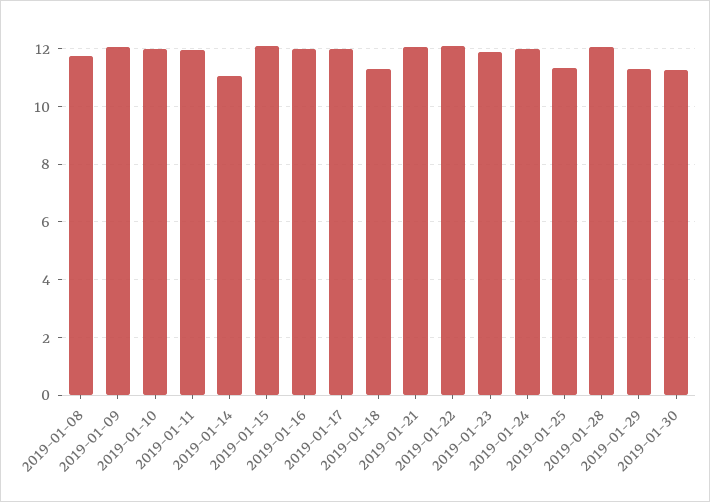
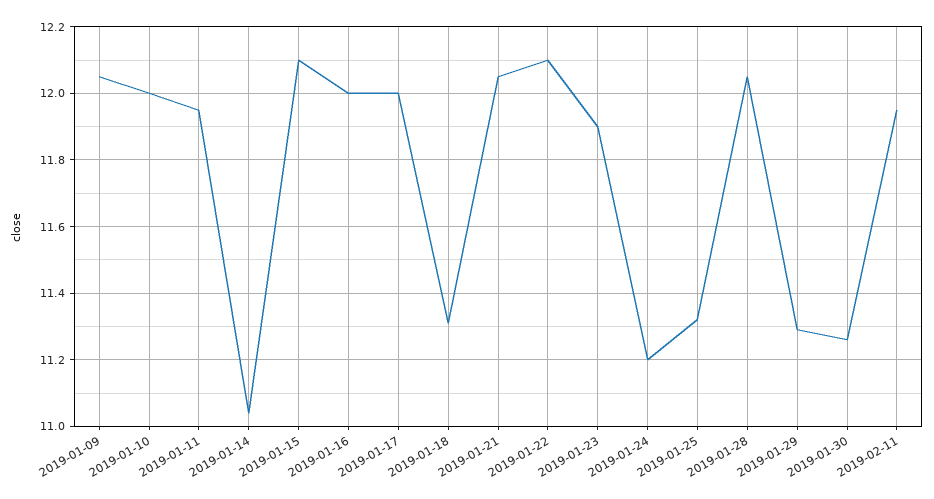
2019-01-08: 11.75 -> none
2019-01-24: 12 -> 11.2
2019-02-11: none -> 11.95

